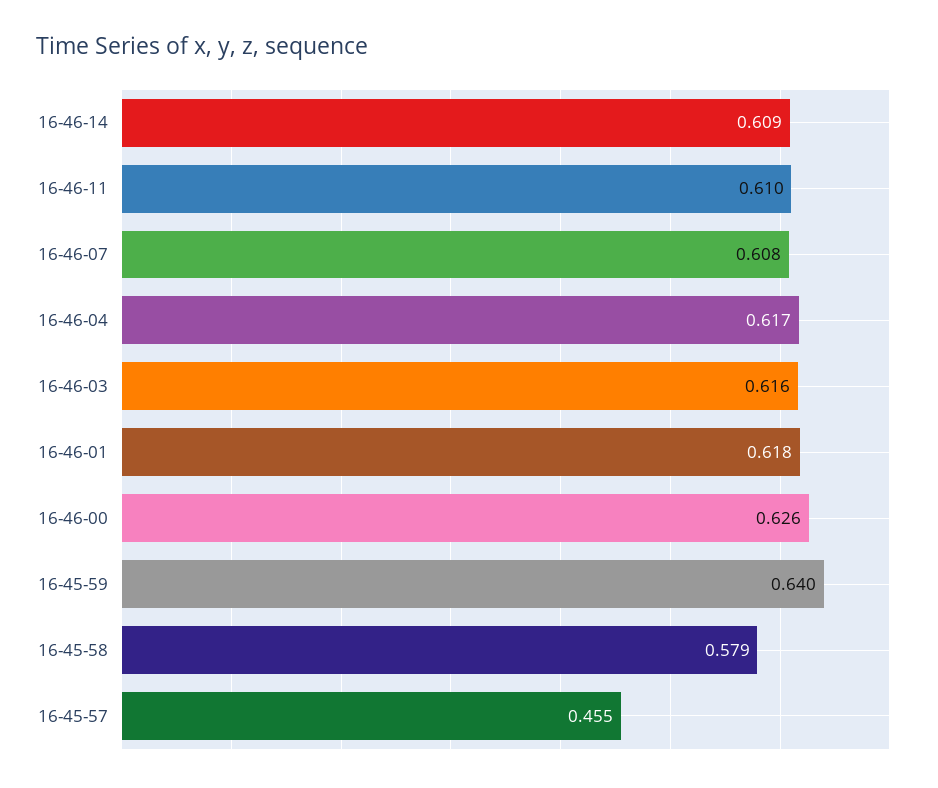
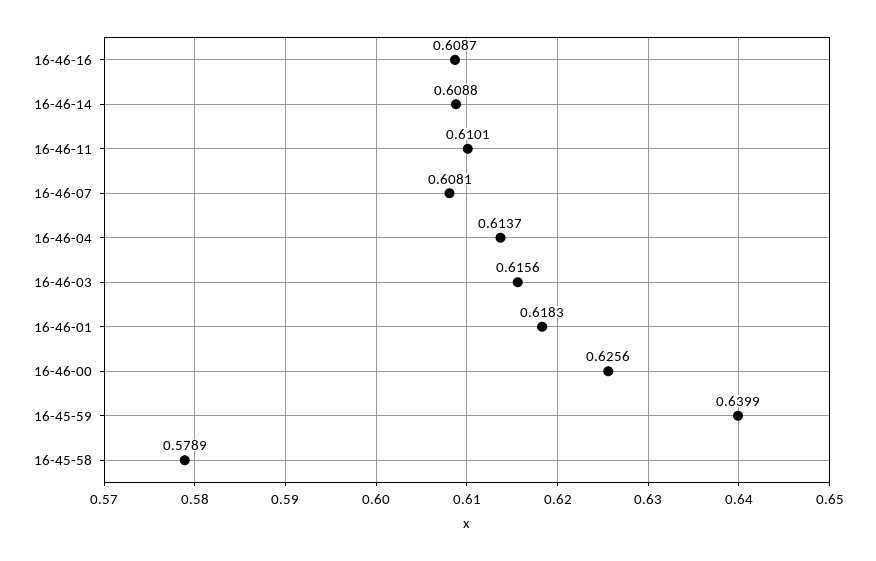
16-46-04: 0.617 -> 0.6137
16-45-57: 0.455 -> none
16-46-16: none -> 0.6087

